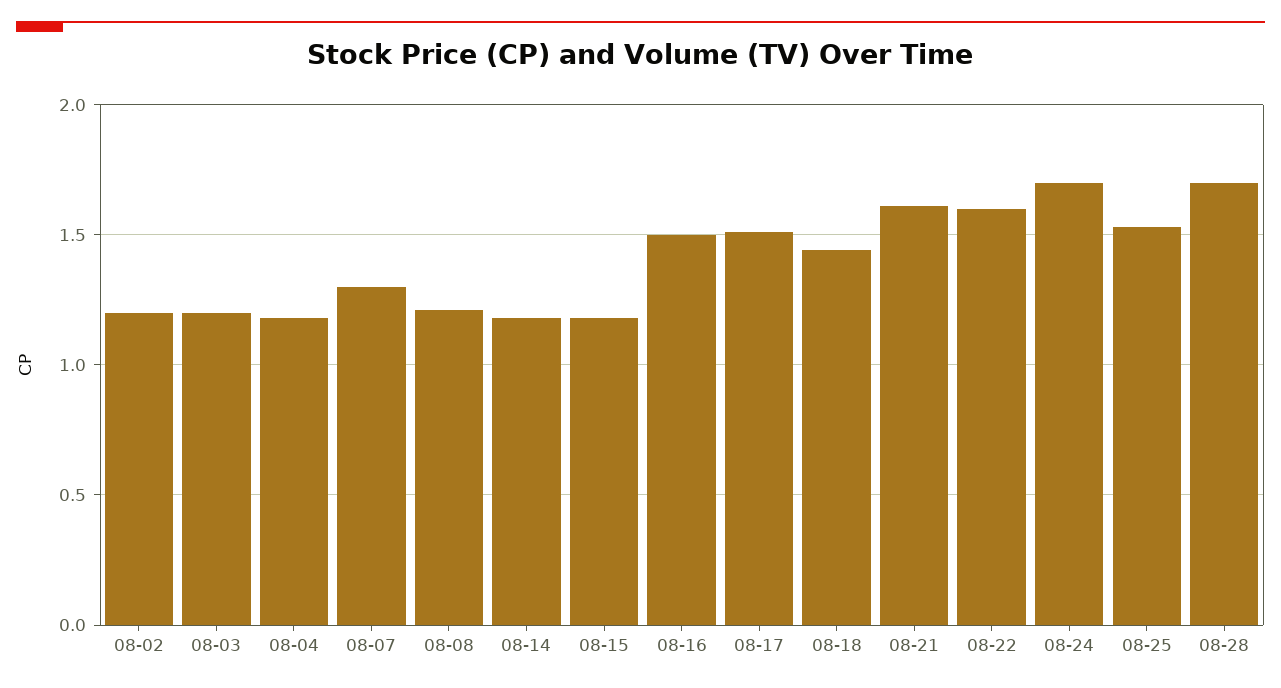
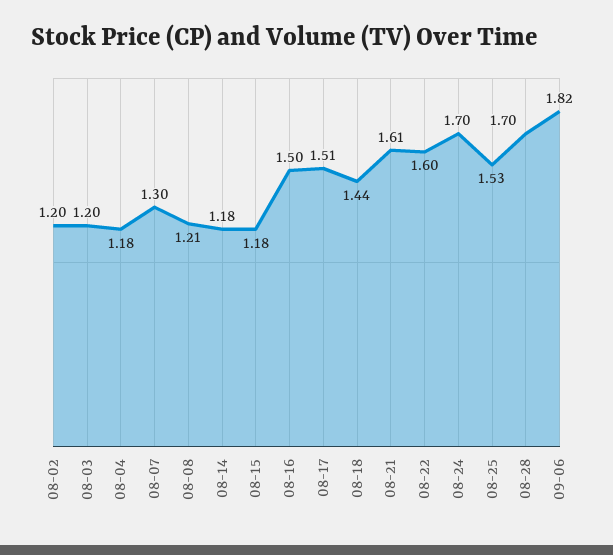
09-06: none -> 1.82

